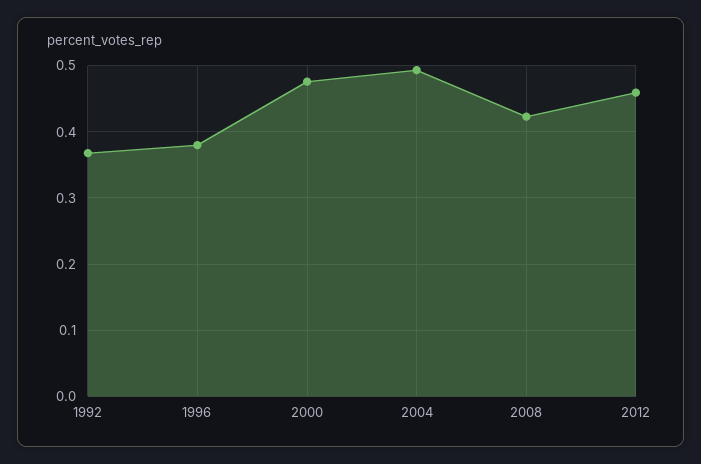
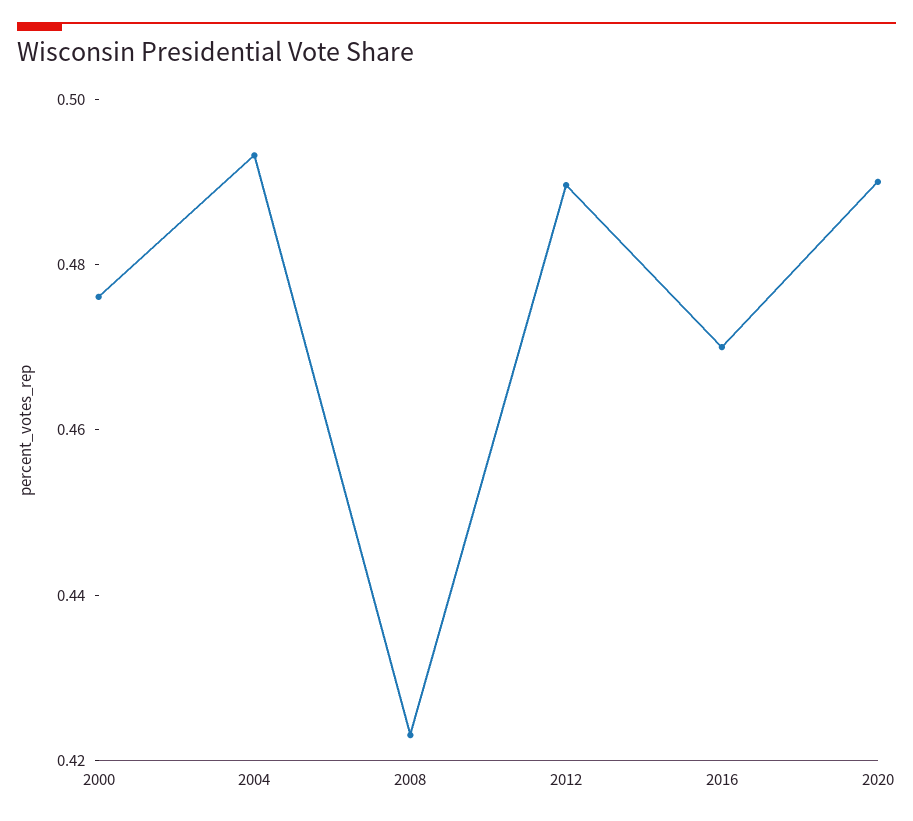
1992: 0.37 -> none
1996: 0.38 -> none
2012: 0.46 -> 0.49
2016: none -> 0.47
2020: none -> 0.49

